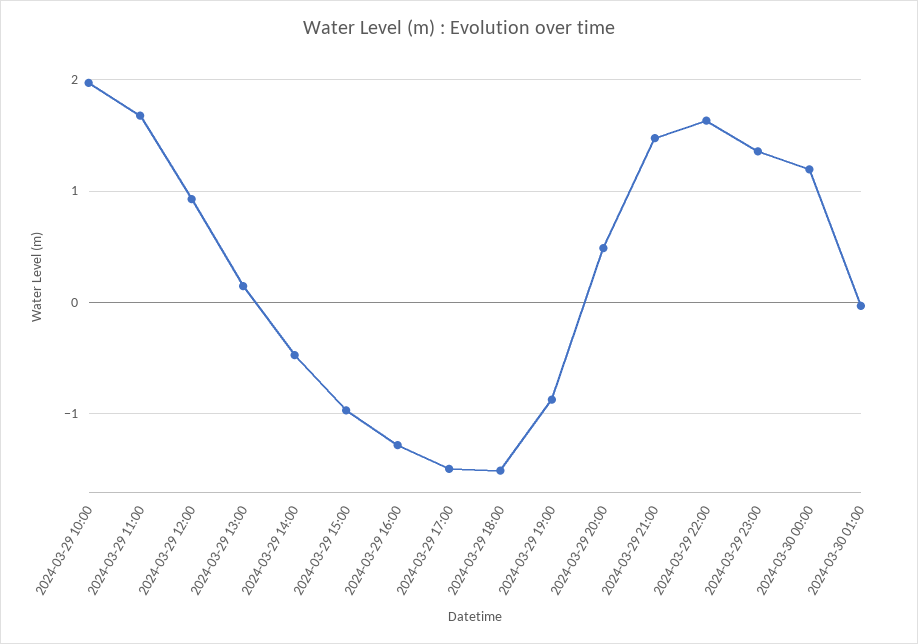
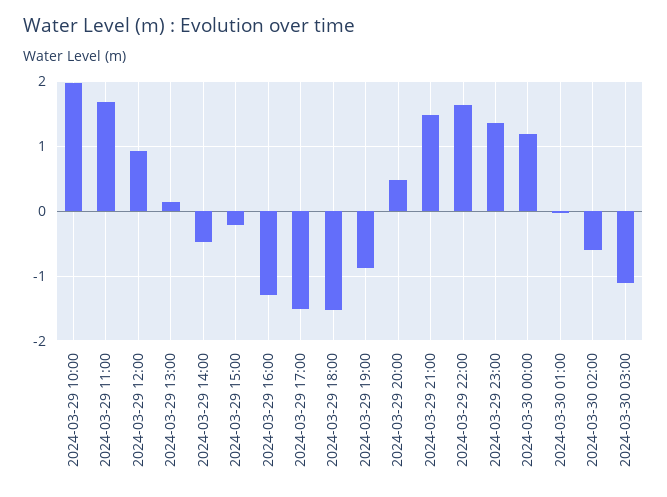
2024-03-29 15:00: -1 -> -0.2
2024-03-30 02:00: none -> -0.6
2024-03-30 03:00: none -> -1.1

